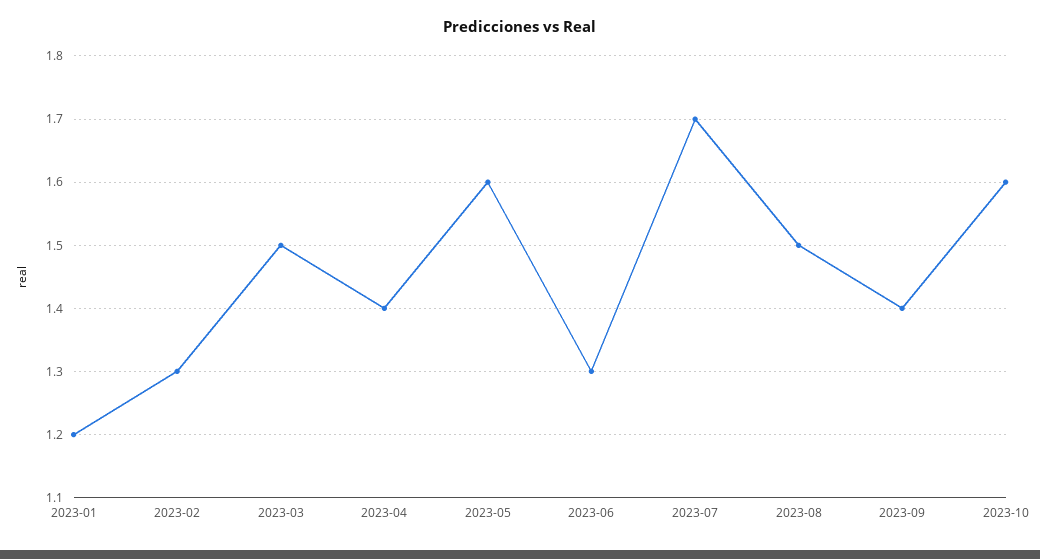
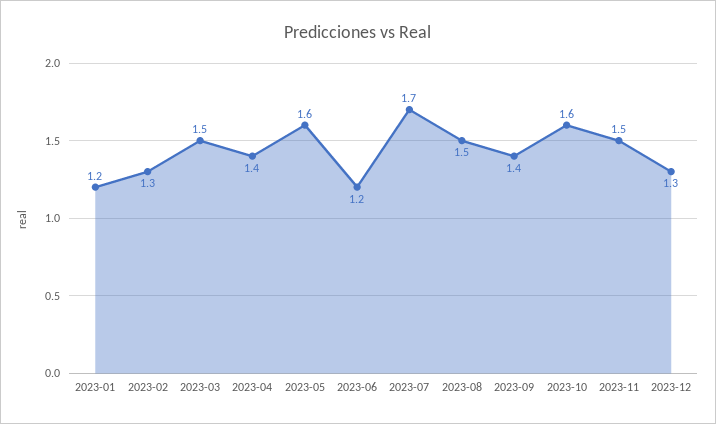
2023-06: 1.3 -> 1.2
2023-11: none -> 1.5
2023-12: none -> 1.3

